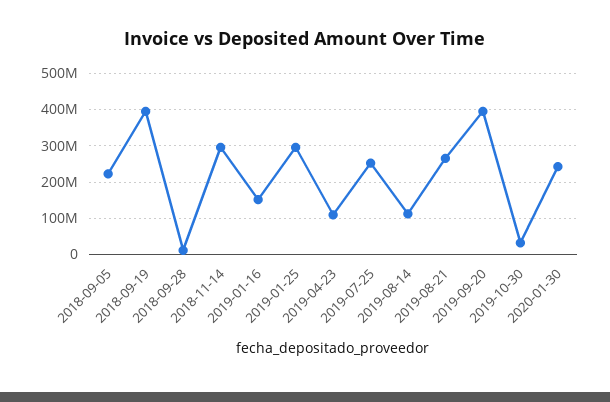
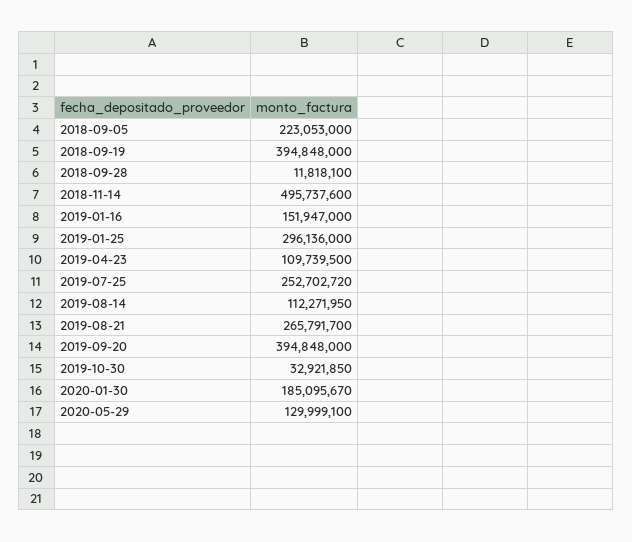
2018-11-14: 300000000 -> 495737600
2020-01-30: 240000000 -> 185095670
2020-05-29: none -> 129999100

